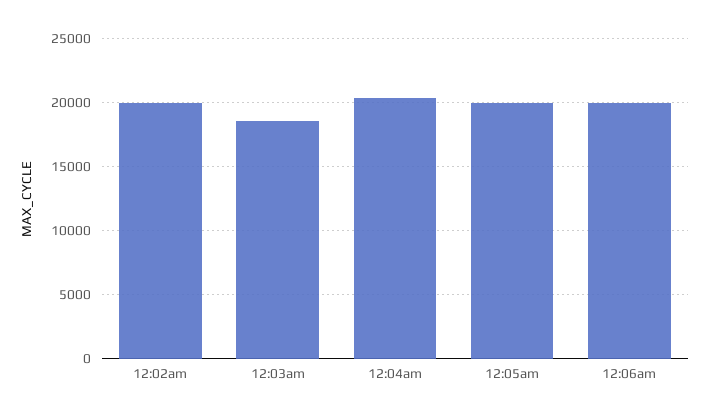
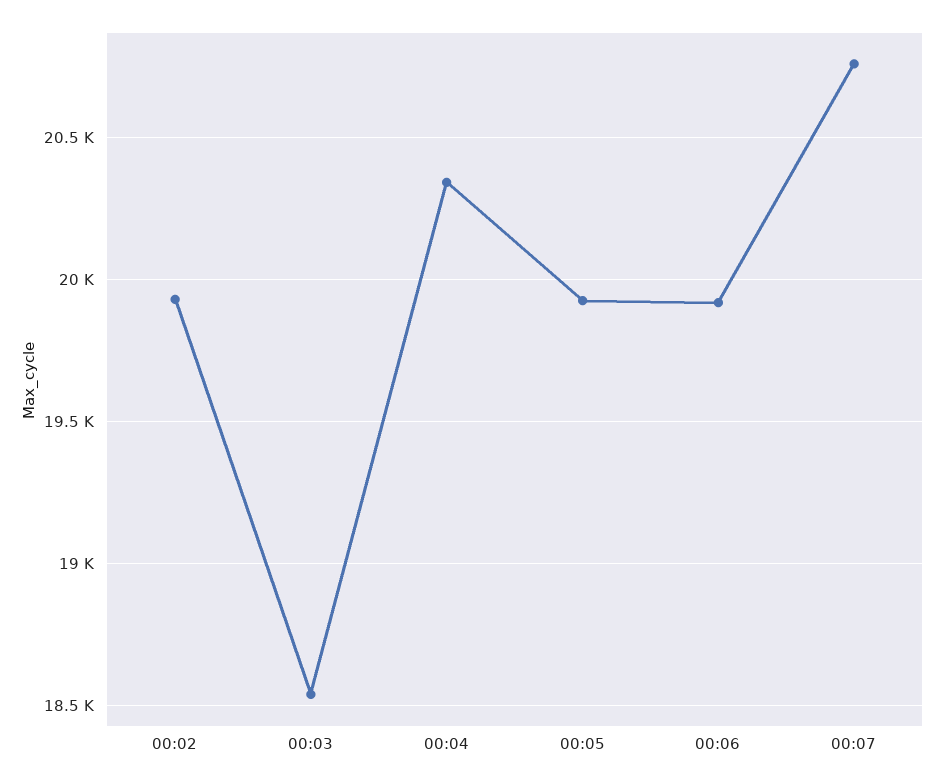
00:07: none -> 20750

